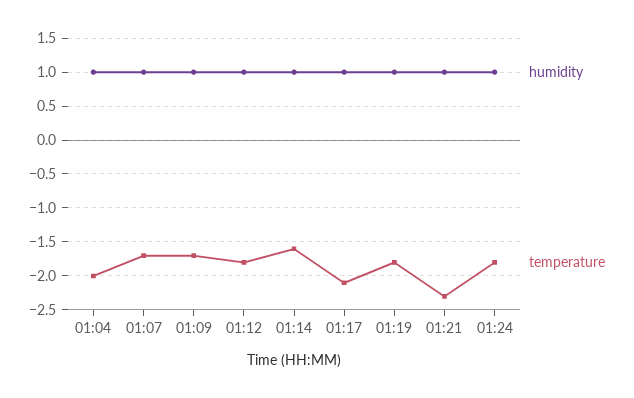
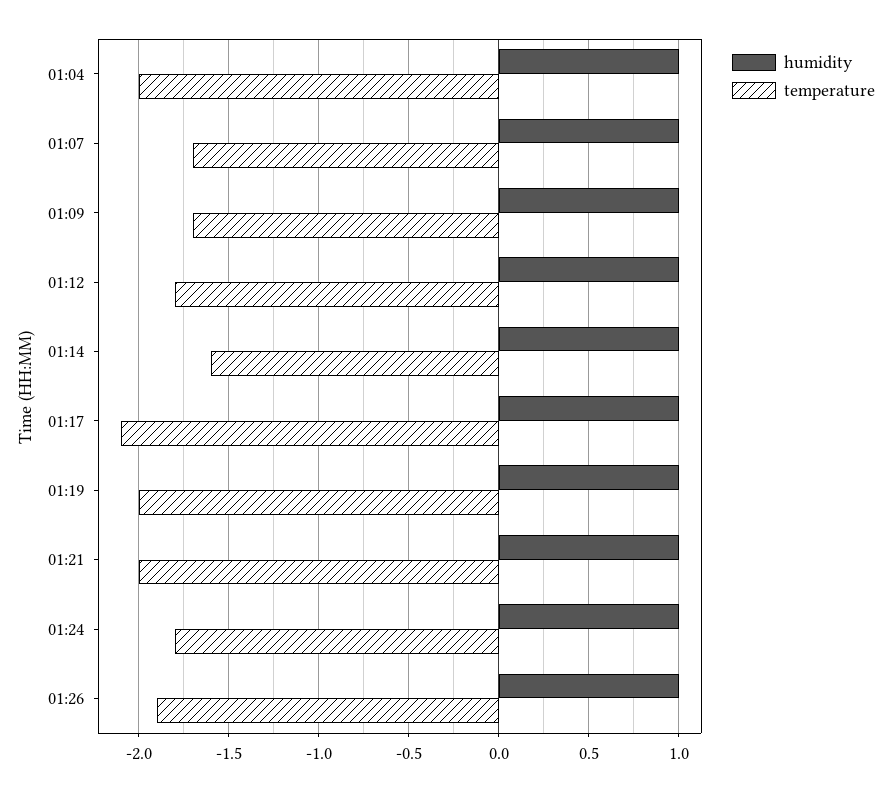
temperature, 01:19: -1.8 -> -2
temperature, 01:21: -2.3 -> -2
humidity, 01:26: none -> 1
temperature, 01:26: none -> -1.9

